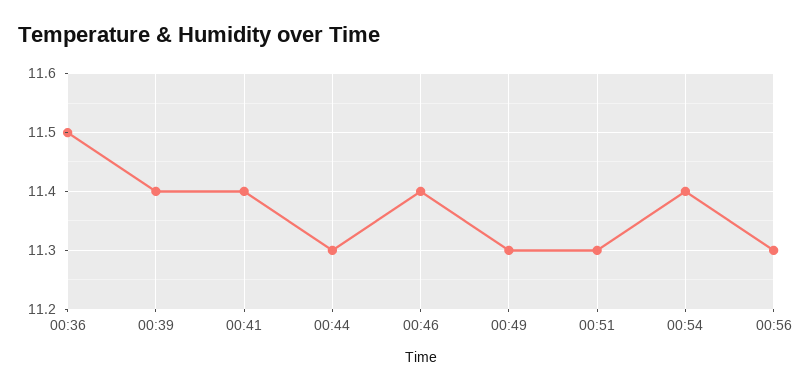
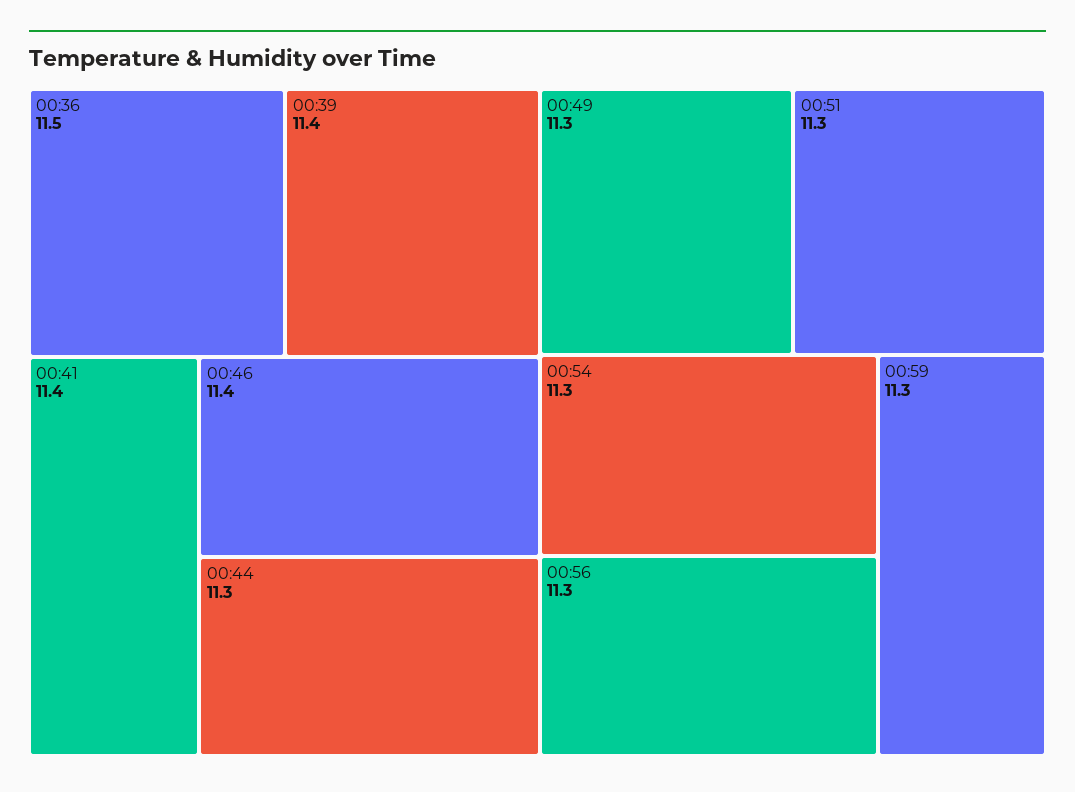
00:54: 11.4 -> 11.3
00:59: none -> 11.3

